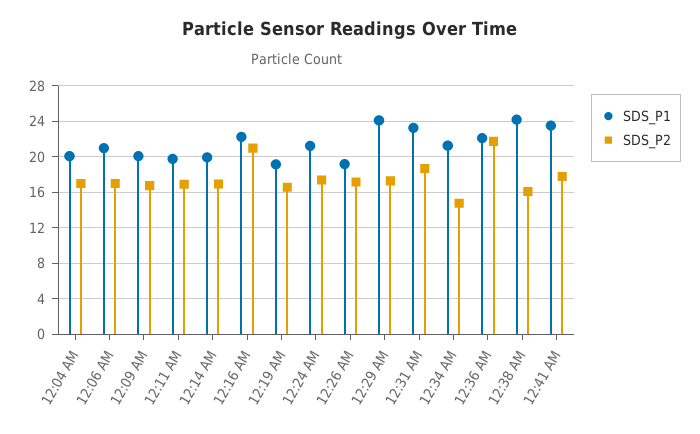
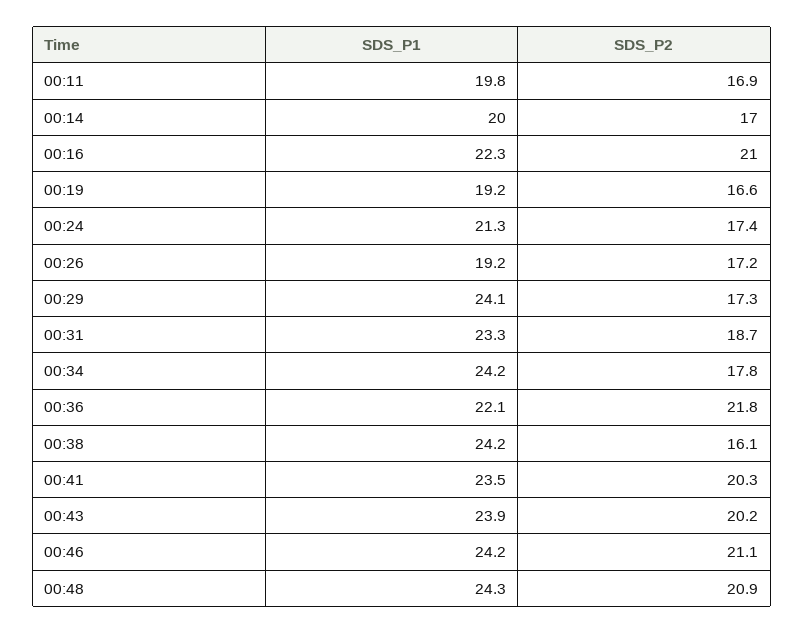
SDS_P1, 12:04 AM: 20 -> none
SDS_P2, 12:04 AM: 17 -> none
SDS_P1, 12:06 AM: 21 -> none
SDS_P2, 12:06 AM: 17 -> none
SDS_P1, 12:09 AM: 20 -> none
SDS_P2, 12:09 AM: 17 -> none
SDS_P1, 12:34 AM: 21 -> 24.2
SDS_P2, 12:34 AM: 15 -> 17.8
SDS_P2, 12:41 AM: 18 -> 20.3
SDS_P1, 00:43: none -> 23.9
SDS_P2, 00:43: none -> 20.2
SDS_P1, 00:46: none -> 24.2
SDS_P2, 00:46: none -> 21.1
SDS_P1, 00:48: none -> 24.3
SDS_P2, 00:48: none -> 20.9

